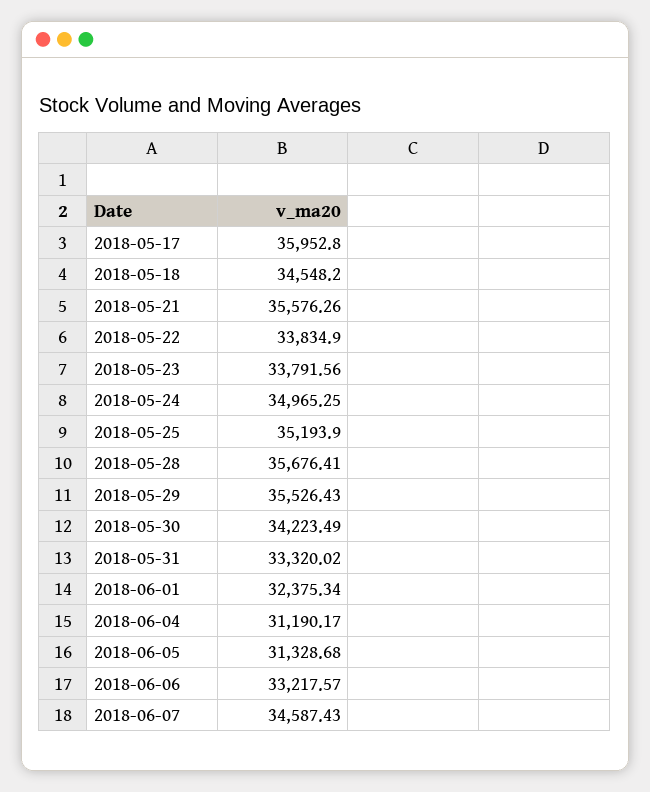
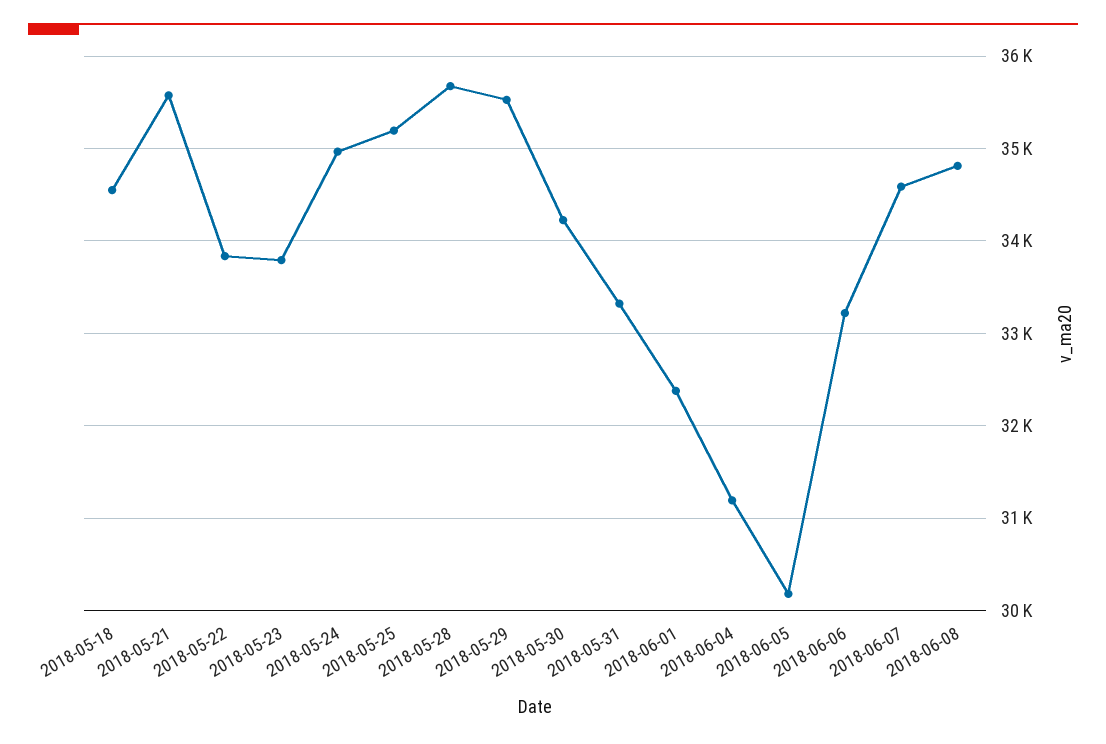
2018-05-17: 35952.8 -> none
2018-06-05: 31328.68 -> 30200
2018-06-08: none -> 34800

